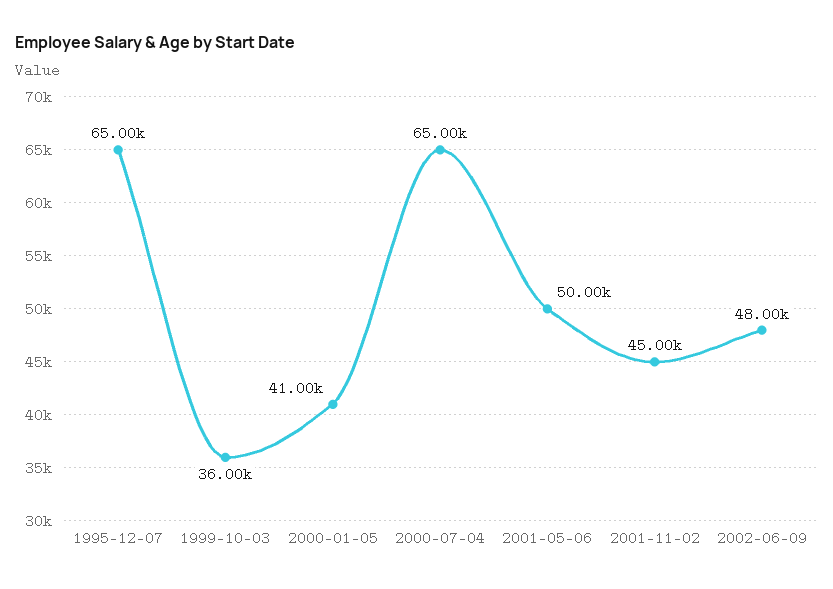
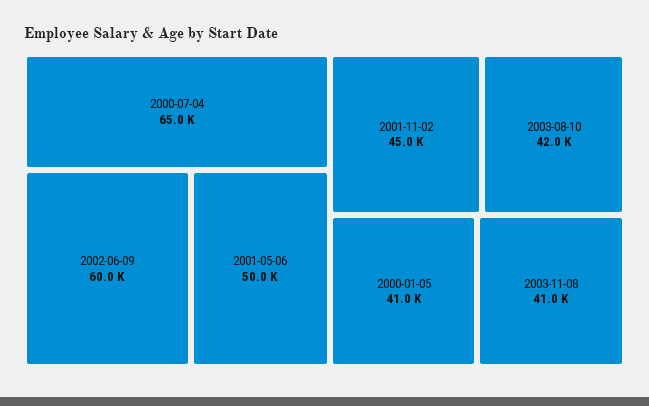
1995-12-07: 65000 -> none
1999-10-03: 36000 -> none
2002-06-09: 48000 -> 60000
2003-08-10: none -> 42000
2003-11-08: none -> 41000

